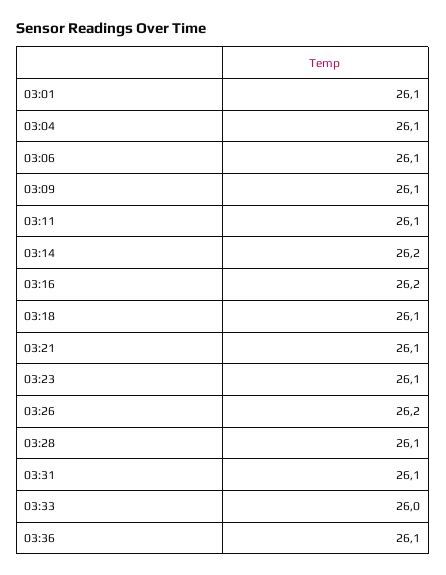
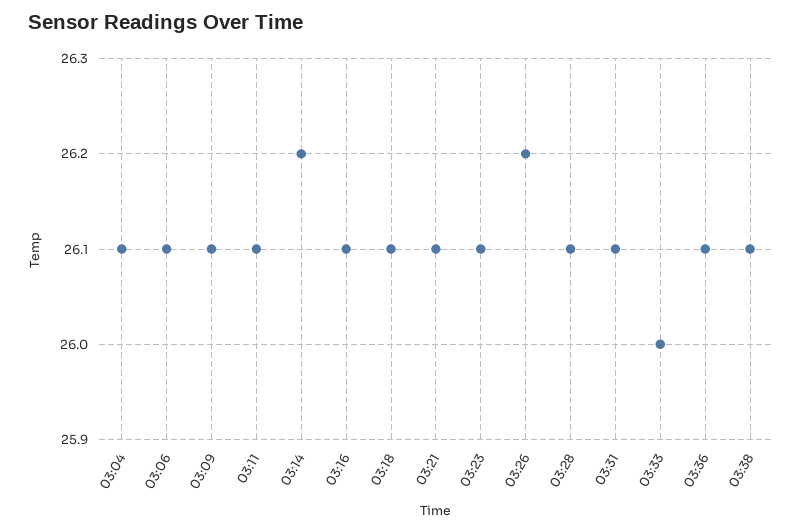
03:01: 26.1 -> none
03:16: 26.2 -> 26.1
03:38: none -> 26.1

